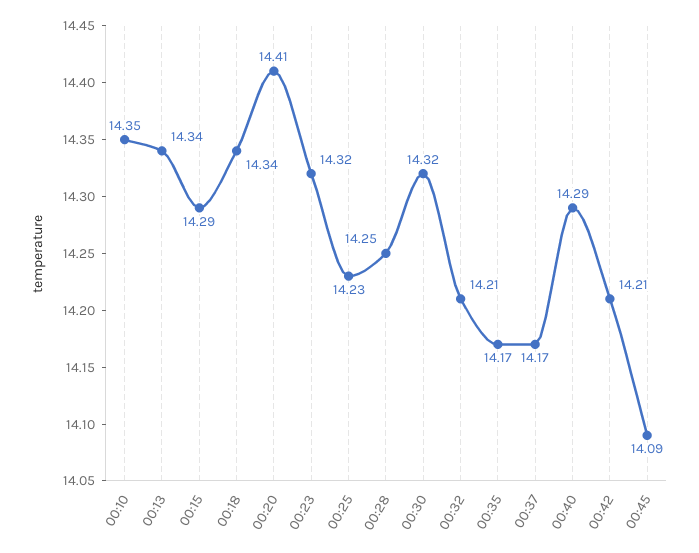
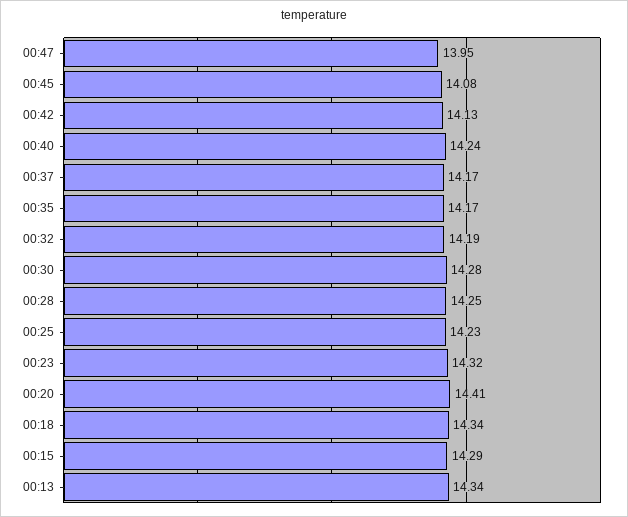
00:10: 14.35 -> none
00:30: 14.32 -> 14.28
00:32: 14.21 -> 14.19
00:40: 14.29 -> 14.24
00:42: 14.21 -> 14.13
00:45: 14.09 -> 14.08
00:47: none -> 13.95

